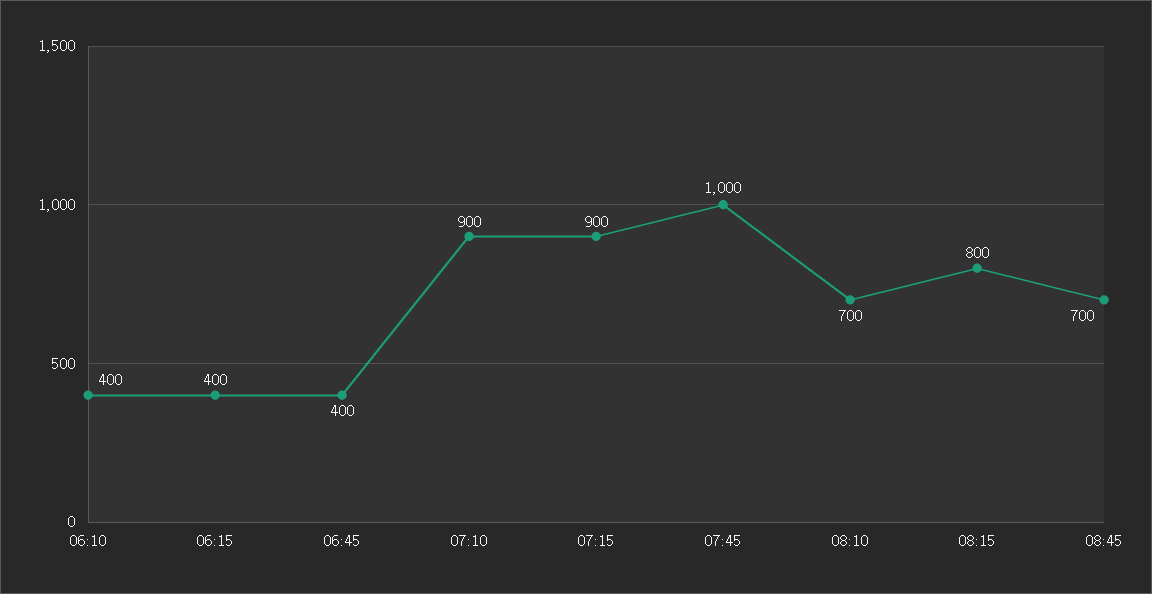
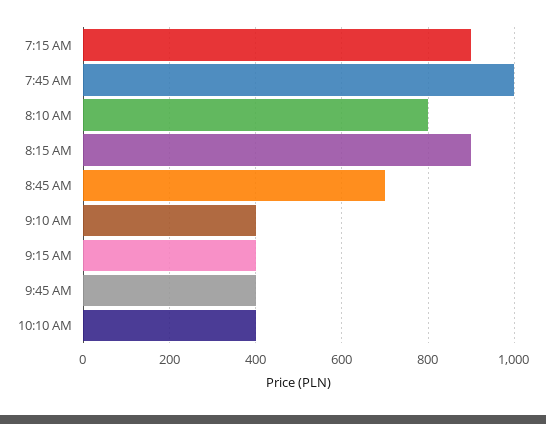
06:10: 400 -> none
06:15: 400 -> none
06:45: 400 -> none
07:10: 900 -> none
08:10: 700 -> 800
08:15: 800 -> 900
9:10 AM: none -> 400
9:15 AM: none -> 400
9:45 AM: none -> 400
10:10 AM: none -> 400

